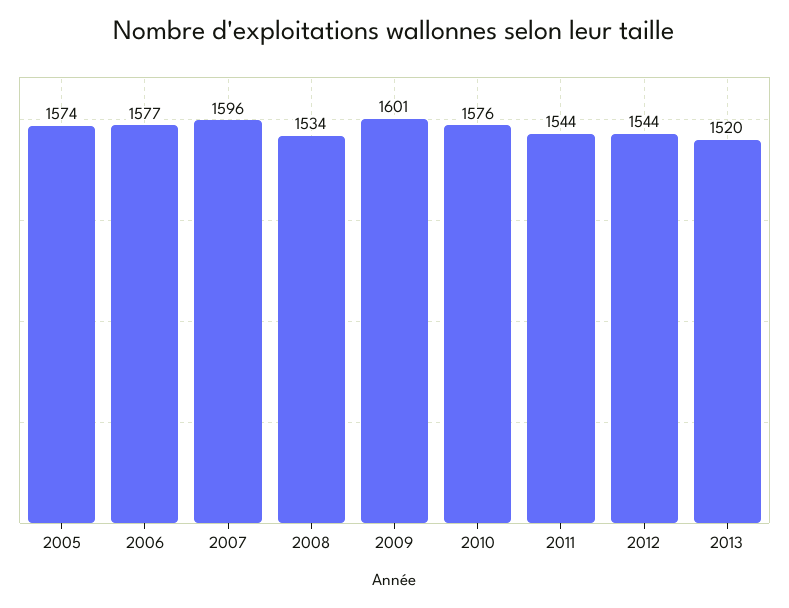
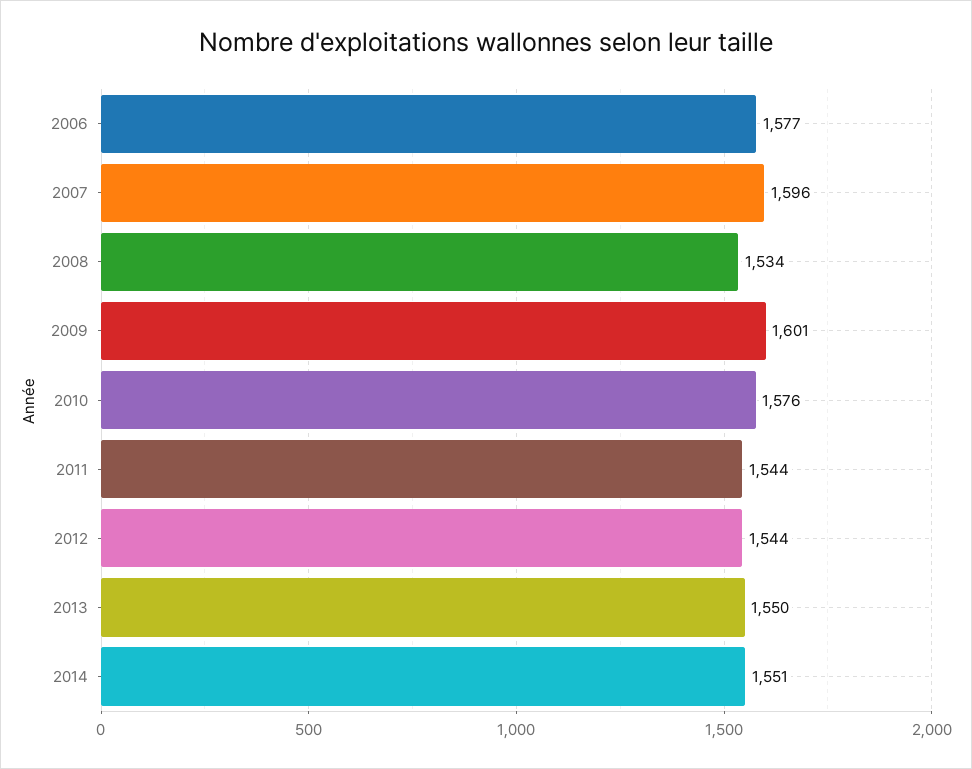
2005: 1574 -> none
2013: 1520 -> 1550
2014: none -> 1551

